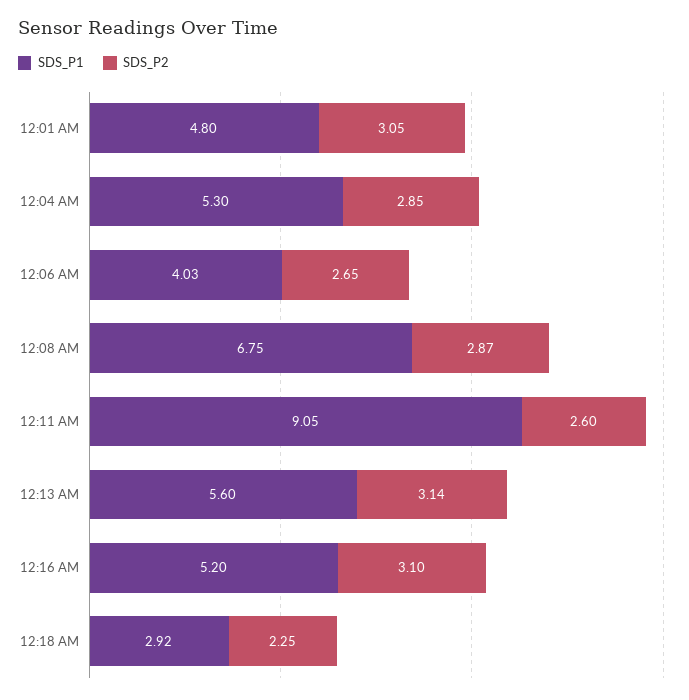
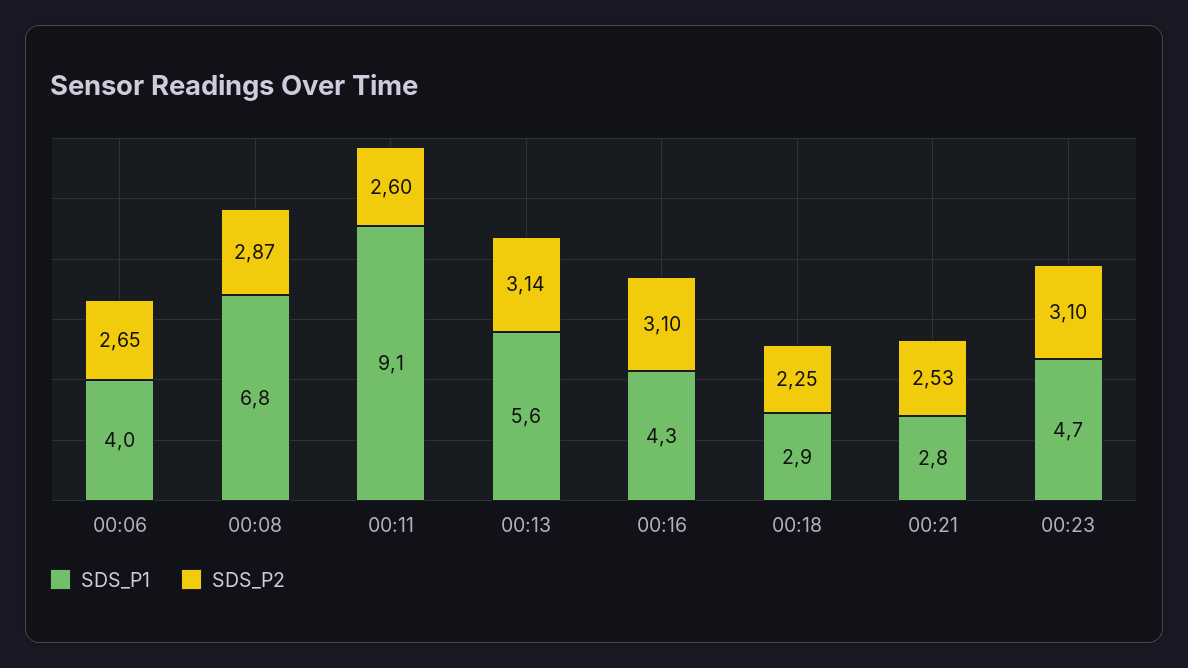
SDS_P1, 12:01 AM: 4.8 -> none
SDS_P2, 12:01 AM: 3.05 -> none
SDS_P1, 12:04 AM: 5.3 -> none
SDS_P2, 12:04 AM: 2.85 -> none
SDS_P1, 12:16 AM: 5.2 -> 4.3
SDS_P1, 00:21: none -> 2.8
SDS_P2, 00:21: none -> 2.53
SDS_P1, 00:23: none -> 4.7
SDS_P2, 00:23: none -> 3.1

